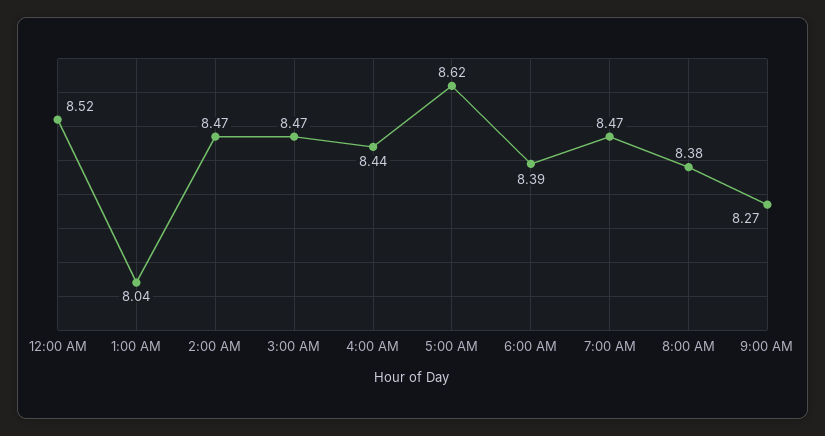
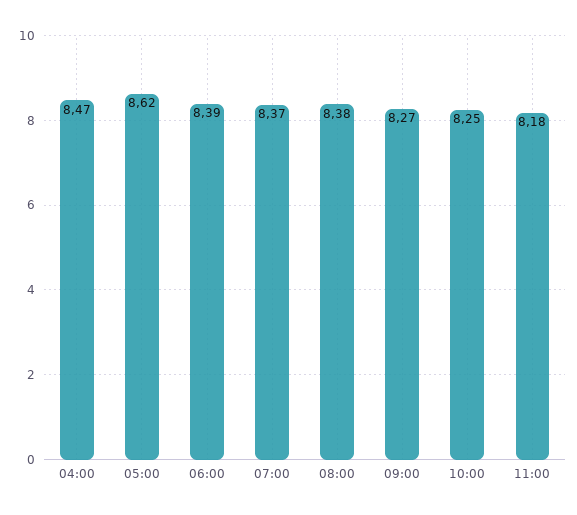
12:00 AM: 8.52 -> none
1:00 AM: 8.04 -> none
2:00 AM: 8.47 -> none
3:00 AM: 8.47 -> none
4:00 AM: 8.44 -> 8.47
7:00 AM: 8.47 -> 8.37
10:00: none -> 8.25
11:00: none -> 8.18

